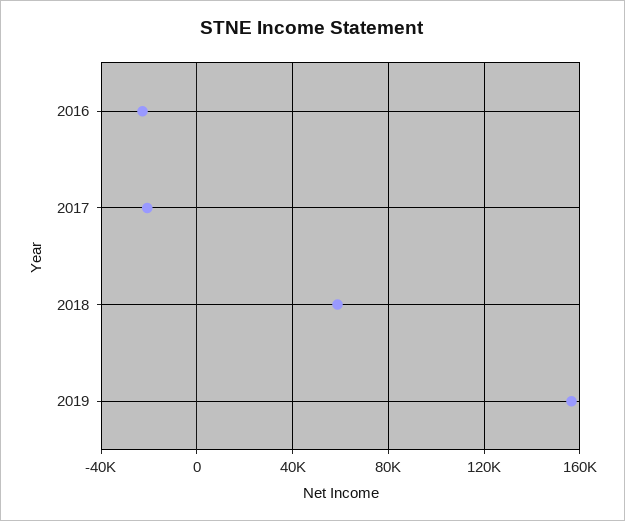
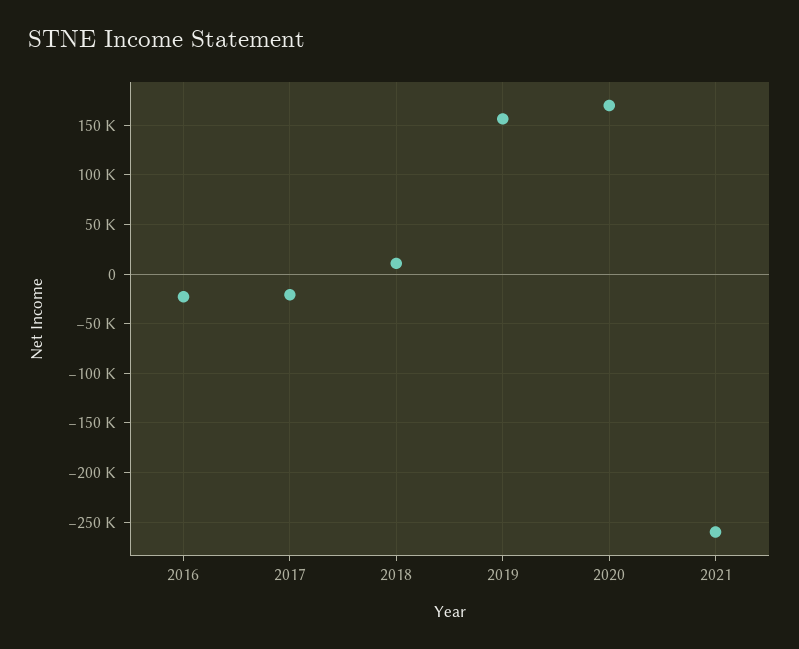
2018: 60000 -> 10000
2020: none -> 170000
2021: none -> -260000

